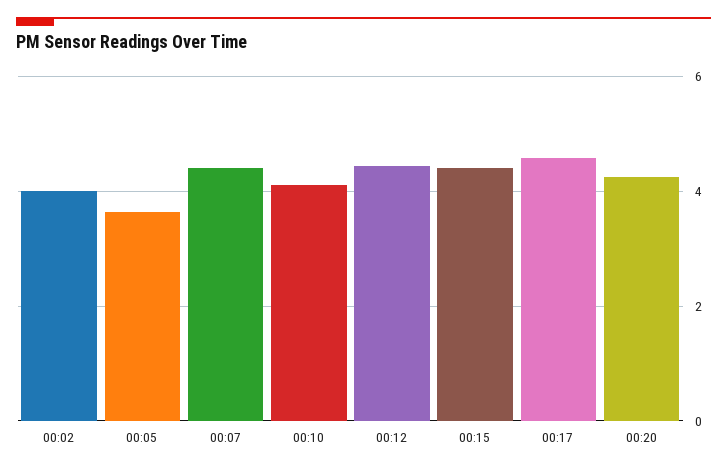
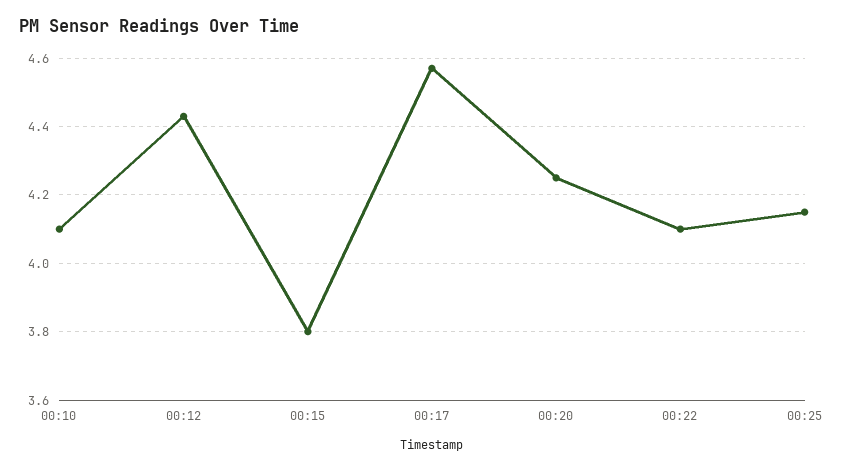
00:02: 4 -> none
00:05: 3.6 -> none
00:07: 4.4 -> none
00:15: 4.4 -> 3.8
00:22: none -> 4.1
00:25: none -> 4.15

